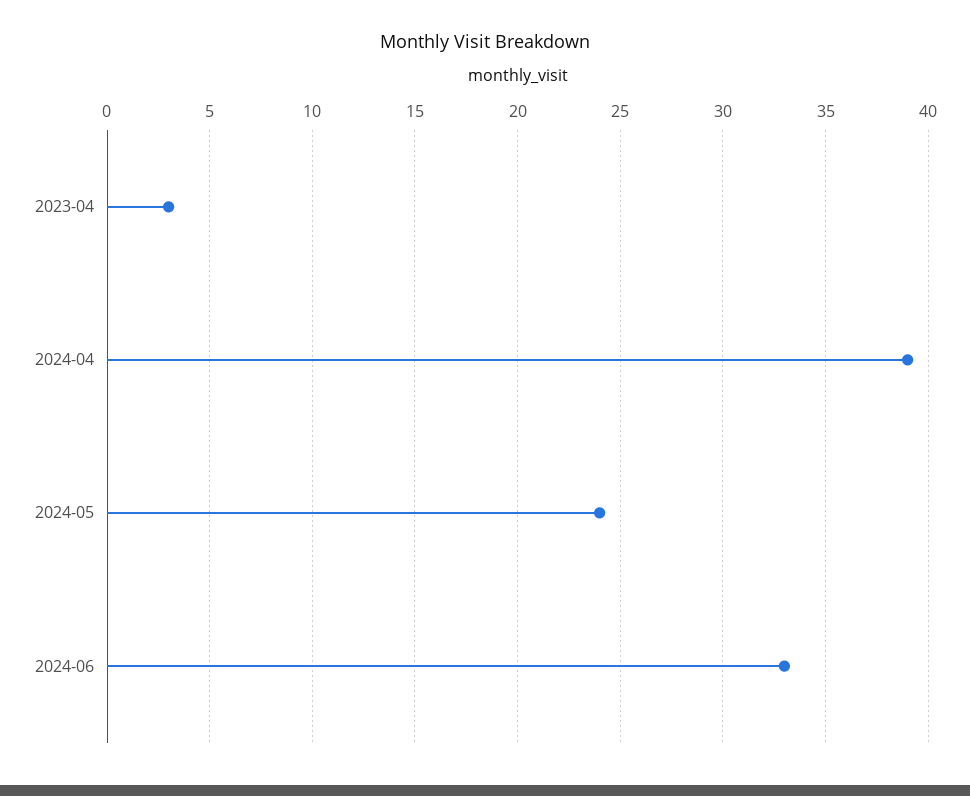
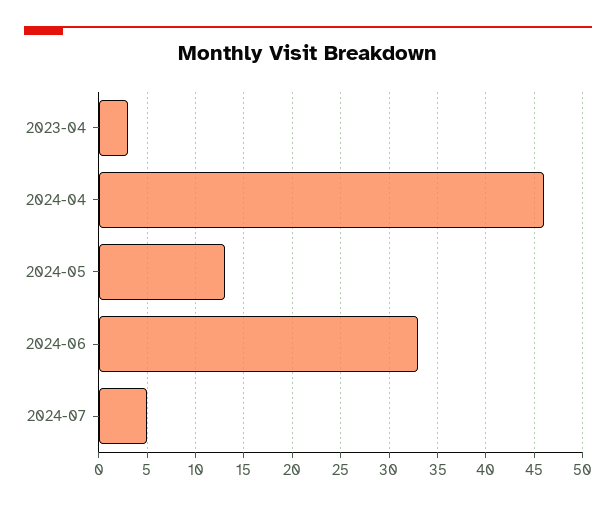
2024-04: 39 -> 46
2024-05: 24 -> 13
2024-07: none -> 5

